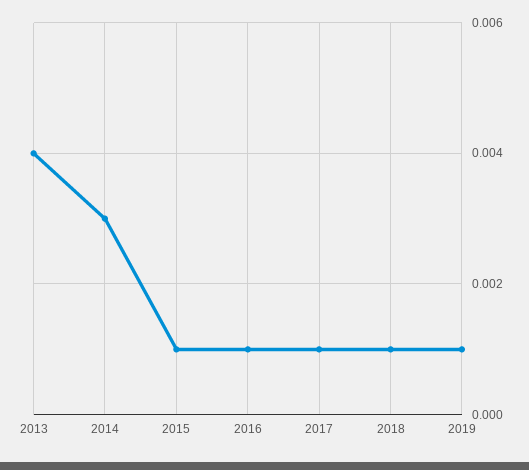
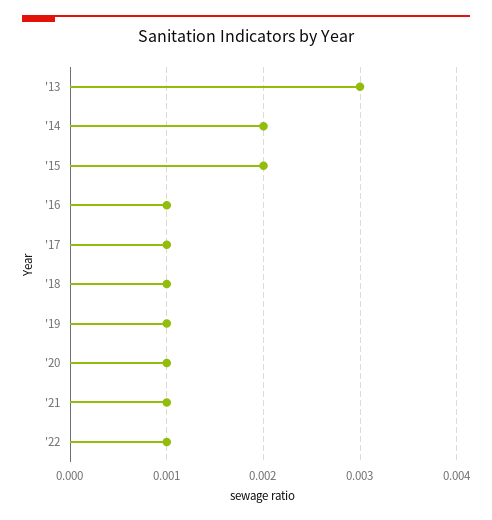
2013: 0.004 -> 0.003
2014: 0.003 -> 0.002
2015: 0.001 -> 0.002
'20: none -> 0.001
'21: none -> 0.001
'22: none -> 0.001

